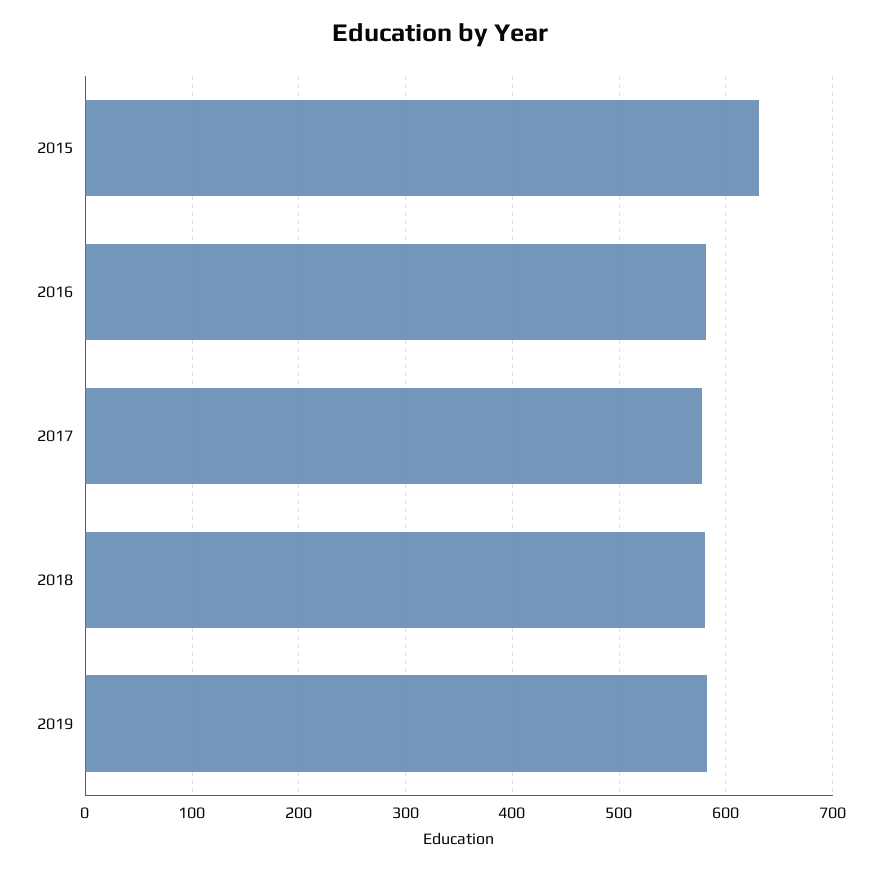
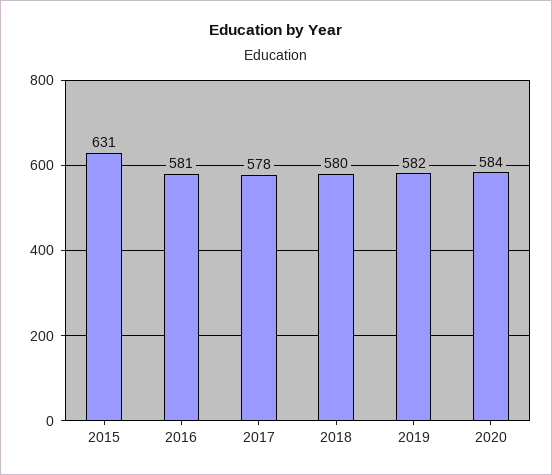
2020: none -> 584

